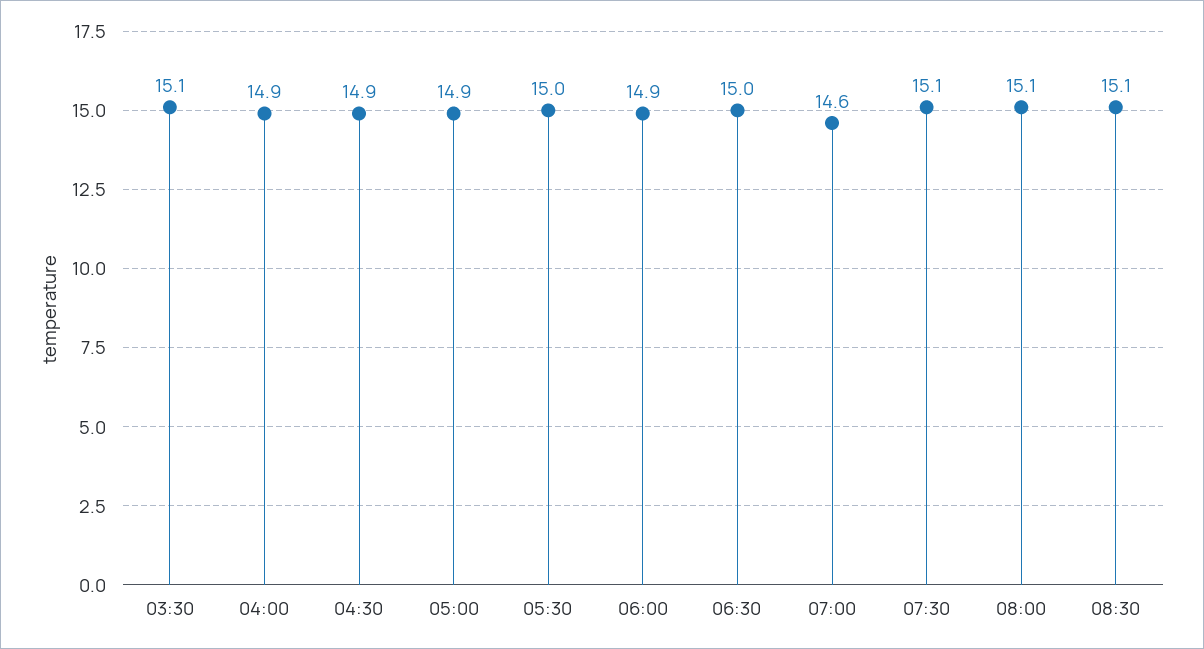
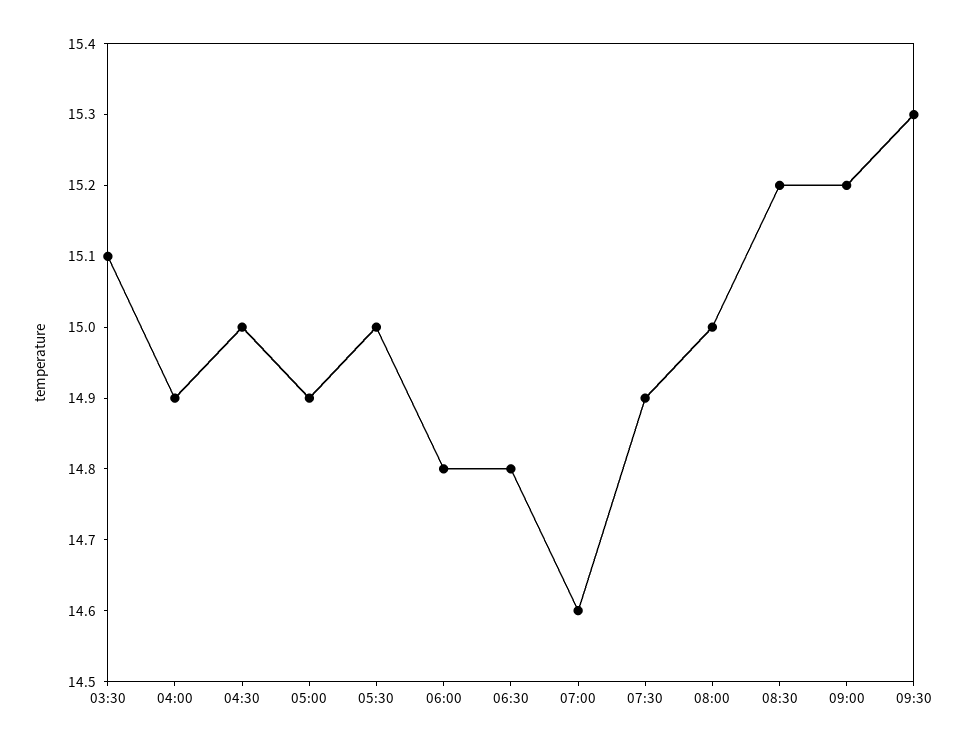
04:30: 14.9 -> 15
06:00: 14.9 -> 14.8
06:30: 15 -> 14.8
07:30: 15.1 -> 14.9
08:00: 15.1 -> 15
08:30: 15.1 -> 15.2
09:00: none -> 15.2
09:30: none -> 15.3

